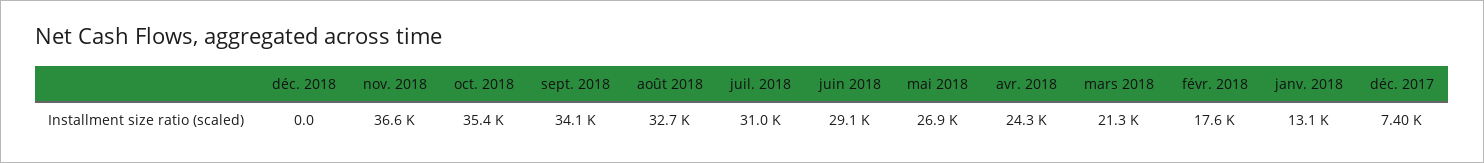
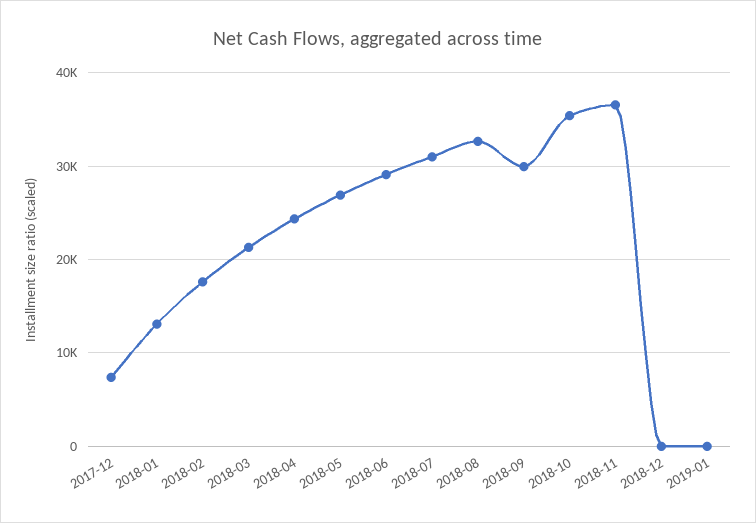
sept. 2018: 34100 -> 30000
2019-01: none -> 0

